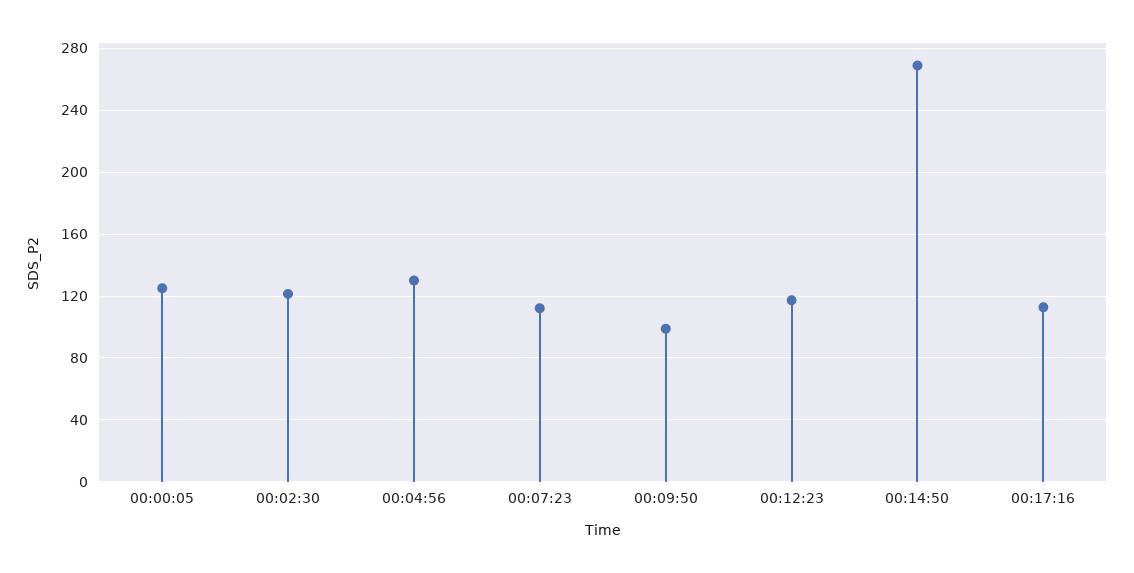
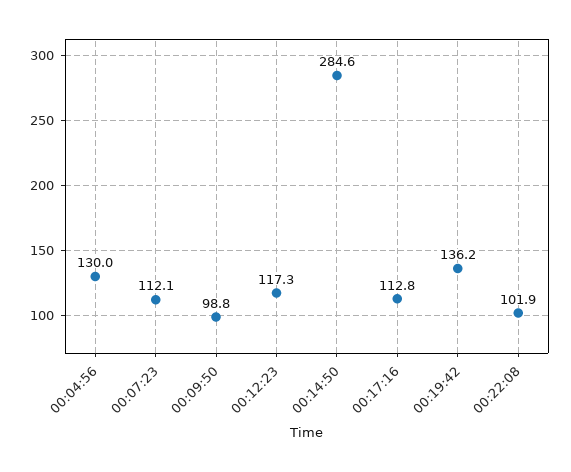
00:00:05: 125 -> none
00:02:30: 120 -> none
00:14:50: 270 -> 284.6
00:19:42: none -> 136.2
00:22:08: none -> 101.9

